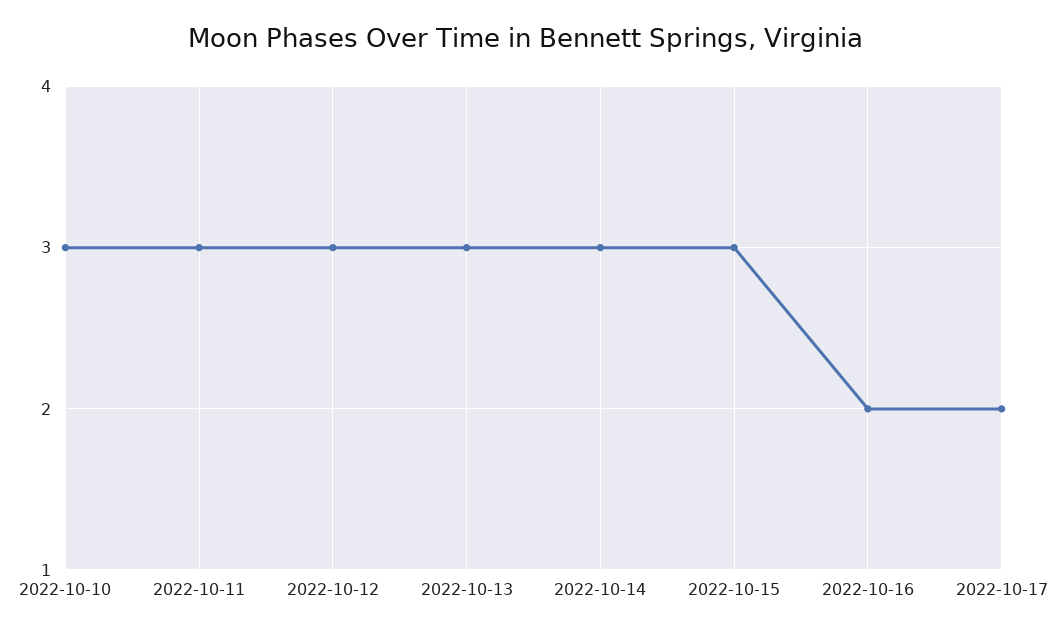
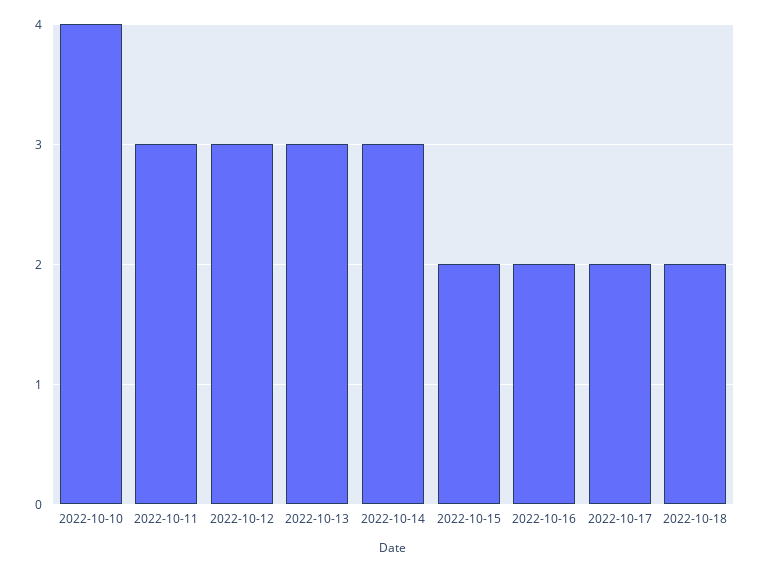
2022-10-10: 3 -> 4
2022-10-15: 3 -> 2
2022-10-18: none -> 2

